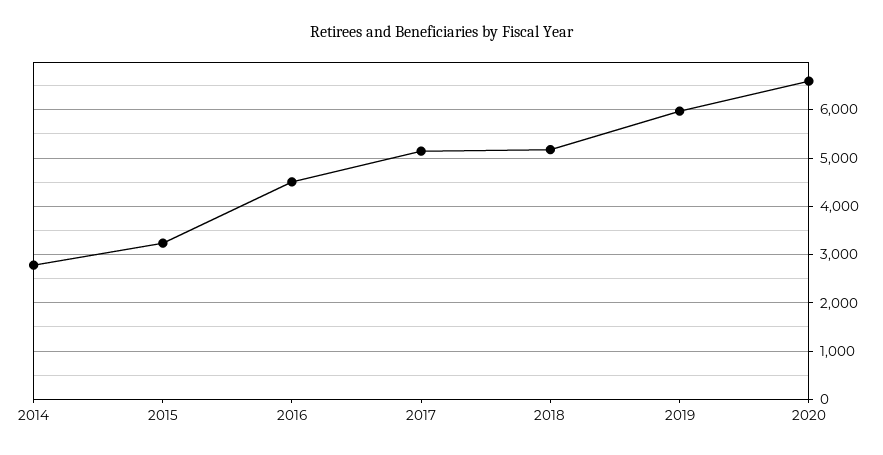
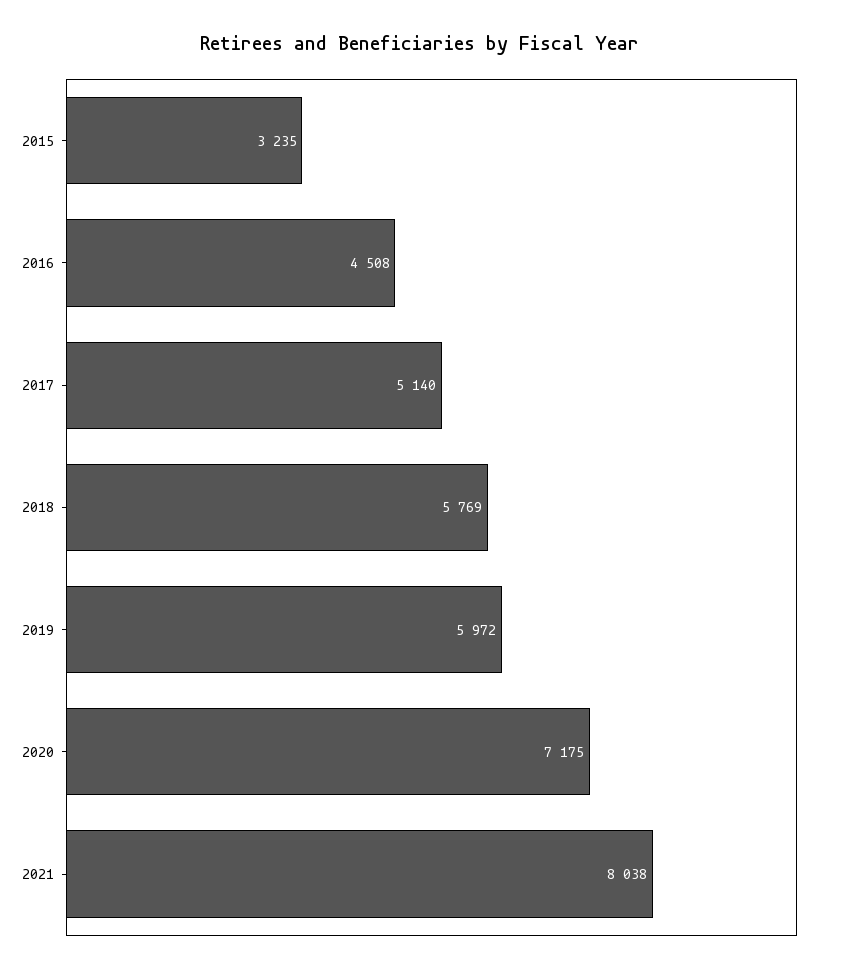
2014: 2800 -> none
2018: 5200 -> 5769
2020: 6600 -> 7175
2021: none -> 8038

